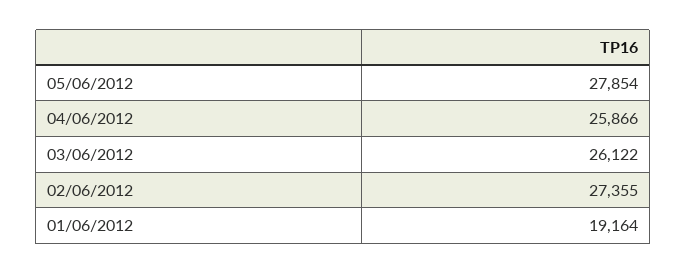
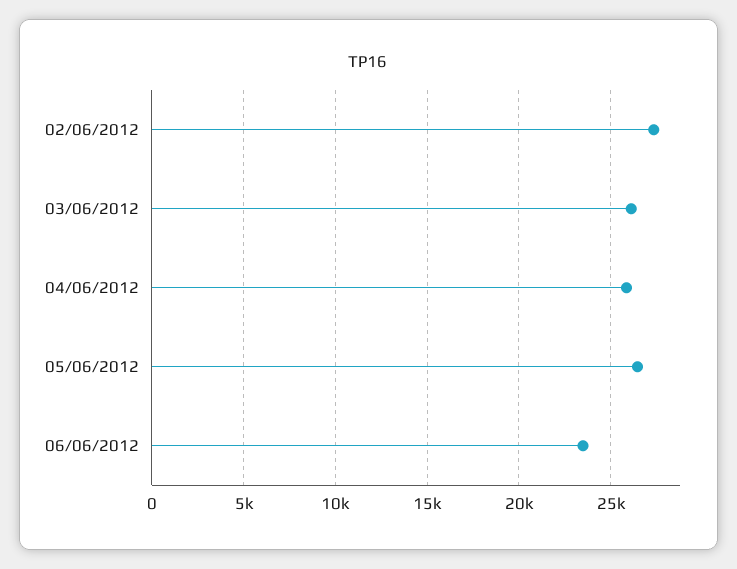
05/06/2012: 27854 -> 26500
01/06/2012: 19164 -> none
06/06/2012: none -> 23500

